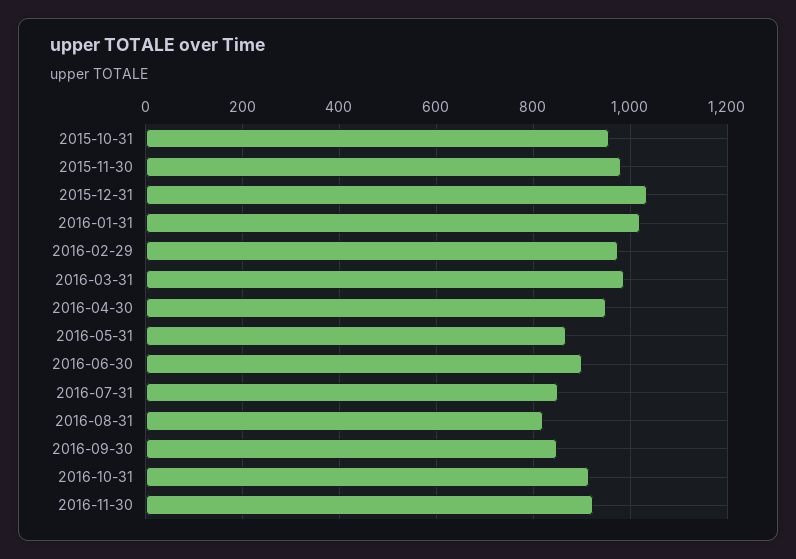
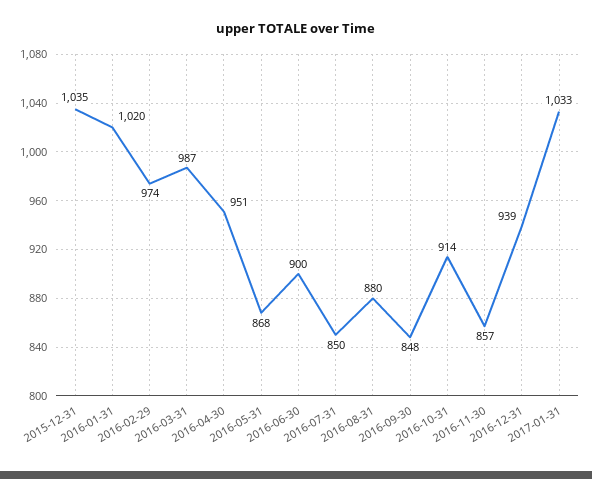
2015-10-31: 960 -> none
2015-11-30: 980 -> none
2016-08-31: 820 -> 880
2016-11-30: 920 -> 857
2016-12-31: none -> 939
2017-01-31: none -> 1033

